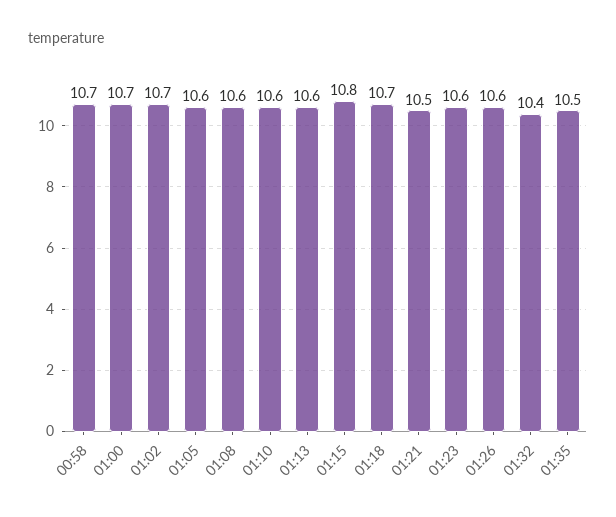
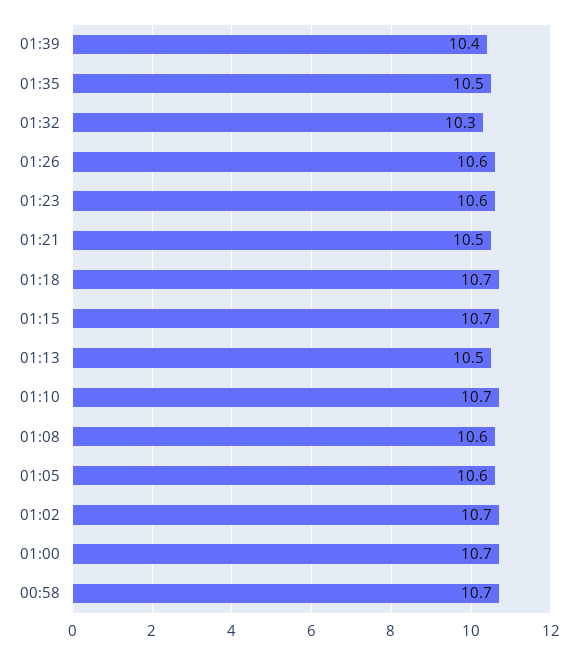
01:10: 10.6 -> 10.7
01:13: 10.6 -> 10.5
01:15: 10.8 -> 10.7
01:32: 10.4 -> 10.3
01:39: none -> 10.4

